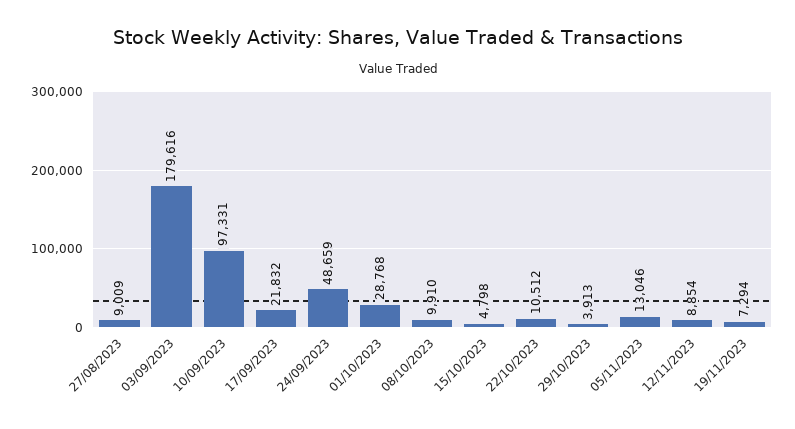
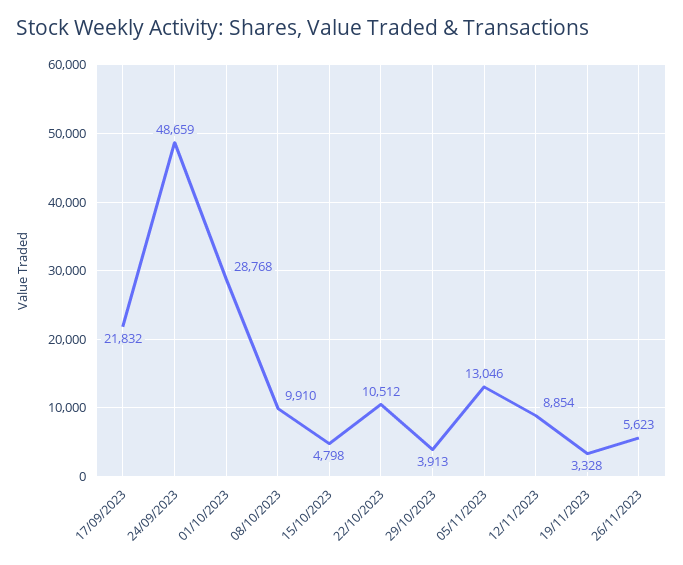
27/08/2023: 9009 -> none
03/09/2023: 179616 -> none
10/09/2023: 97331 -> none
19/11/2023: 7294 -> 3328
26/11/2023: none -> 5623

